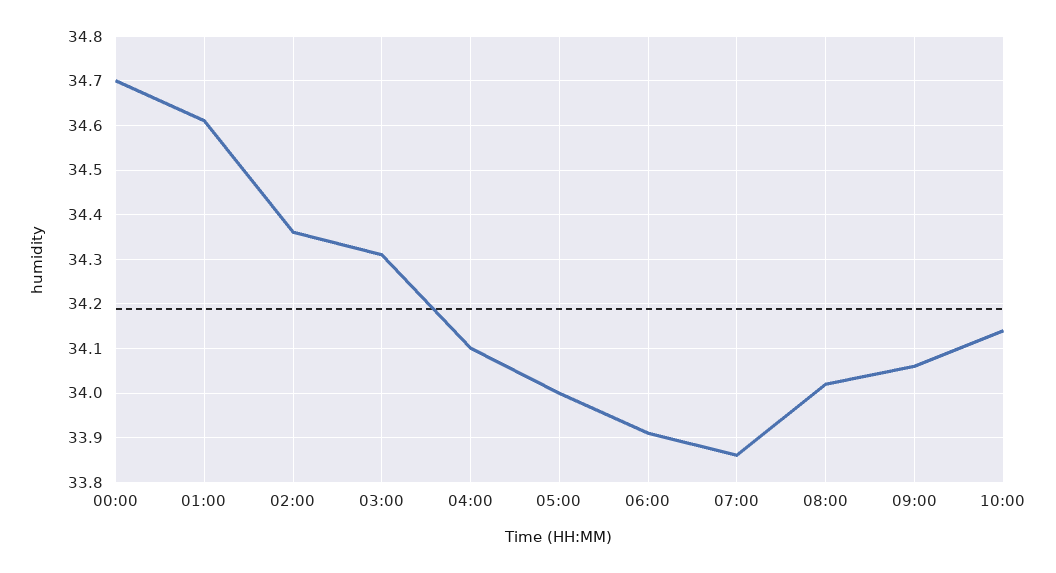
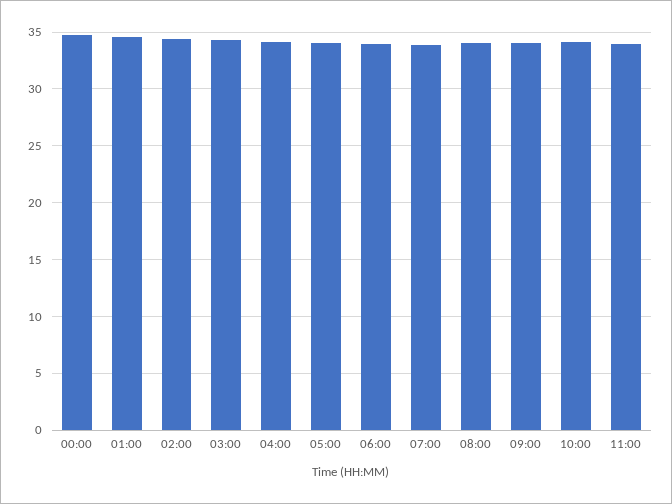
11:00: none -> 34

